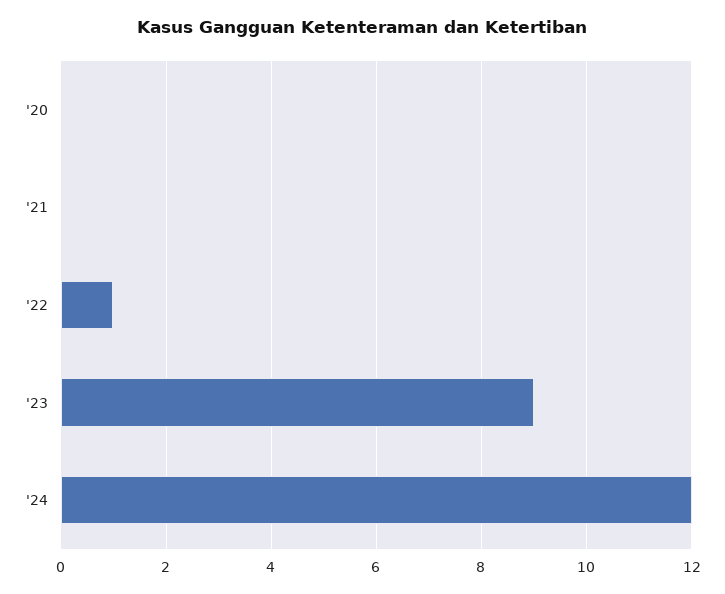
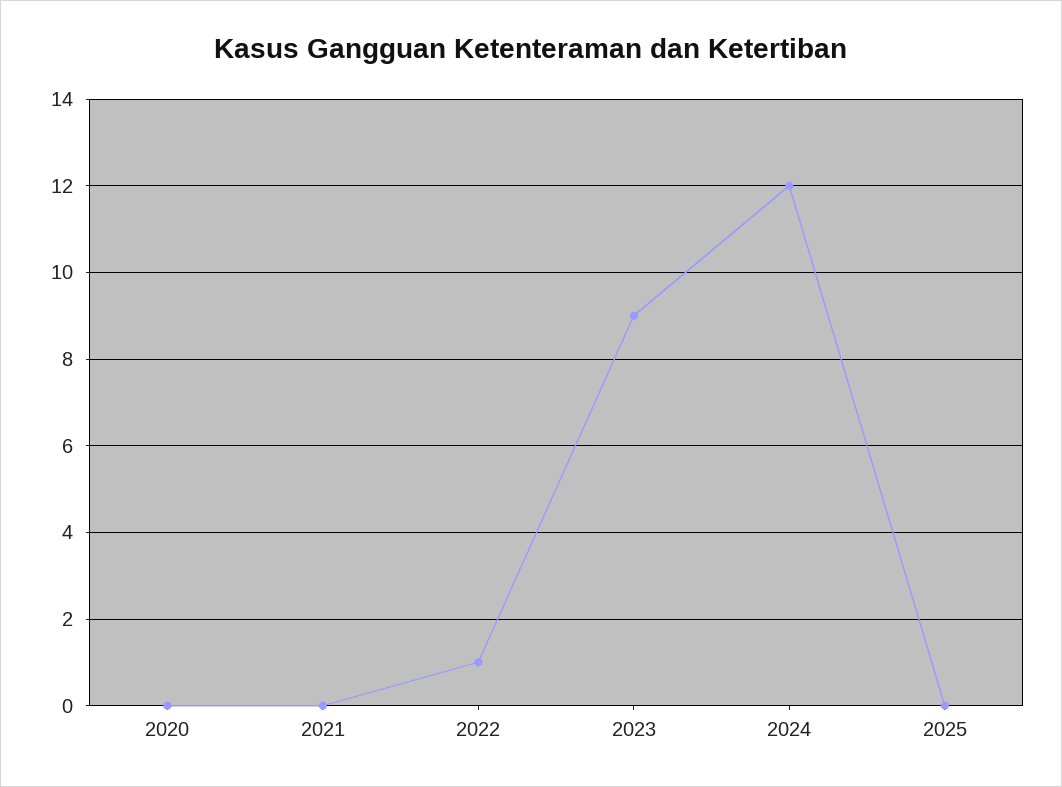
2025: none -> 0

